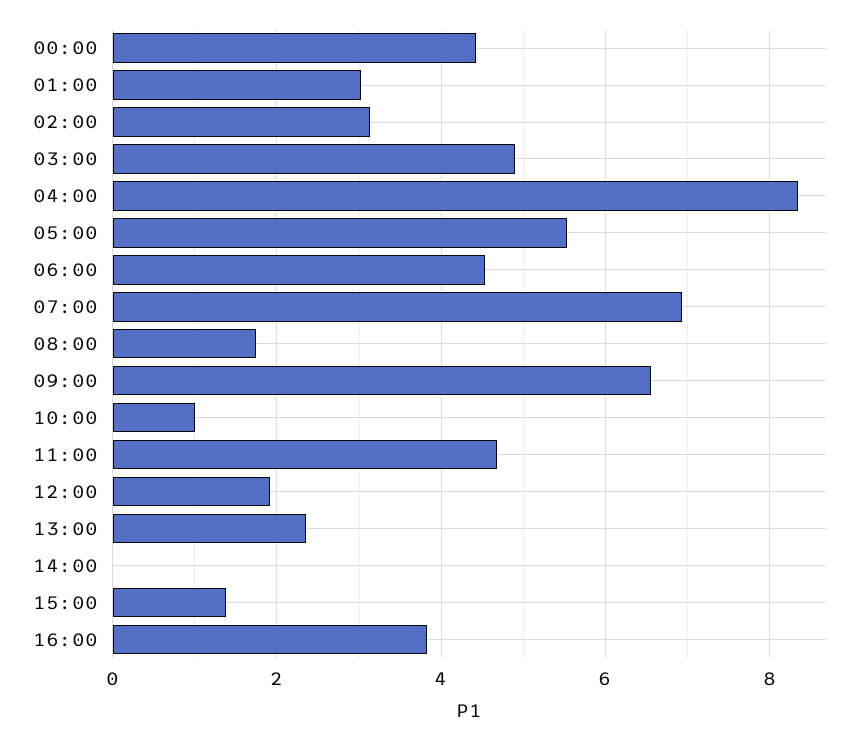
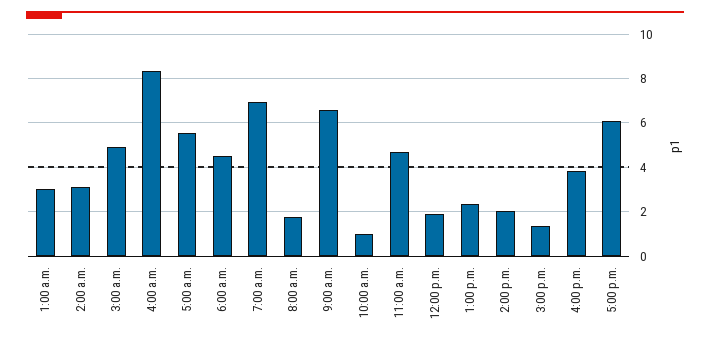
00:00: 4.4 -> none
14:00: 0 -> 2
5:00 p.m.: none -> 6

